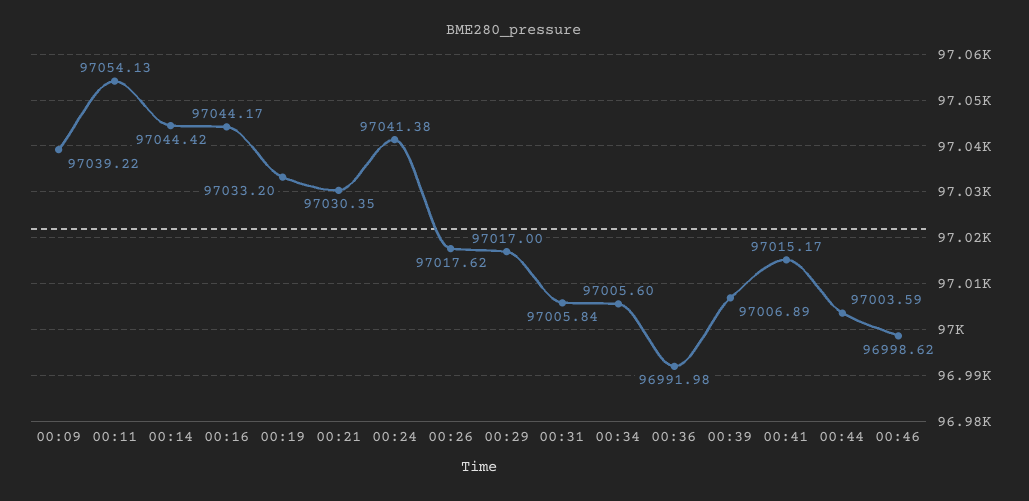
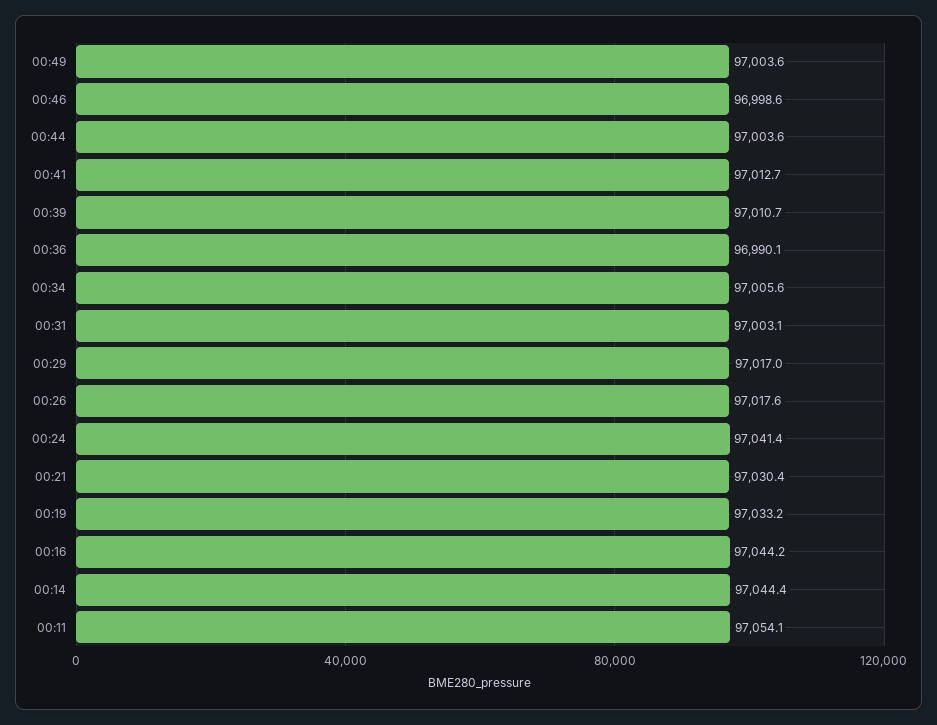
00:09: 97039.22 -> none
00:31: 97005.84 -> 97003.1
00:36: 96991.98 -> 96990.1
00:39: 97006.89 -> 97010.7
00:41: 97015.17 -> 97012.7
00:49: none -> 97003.6

